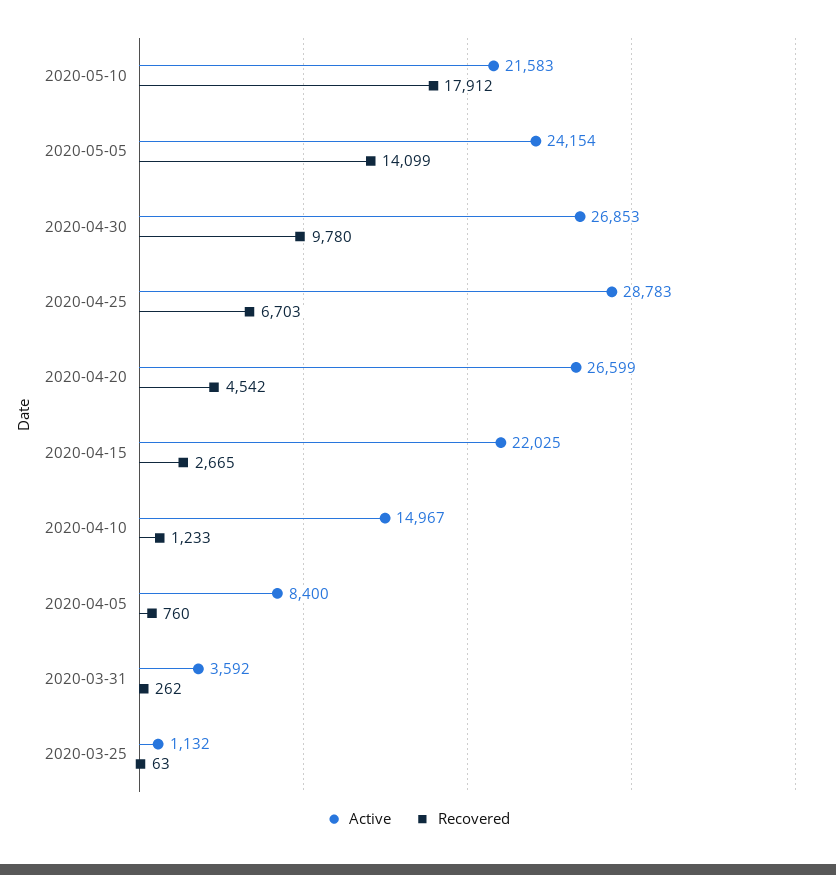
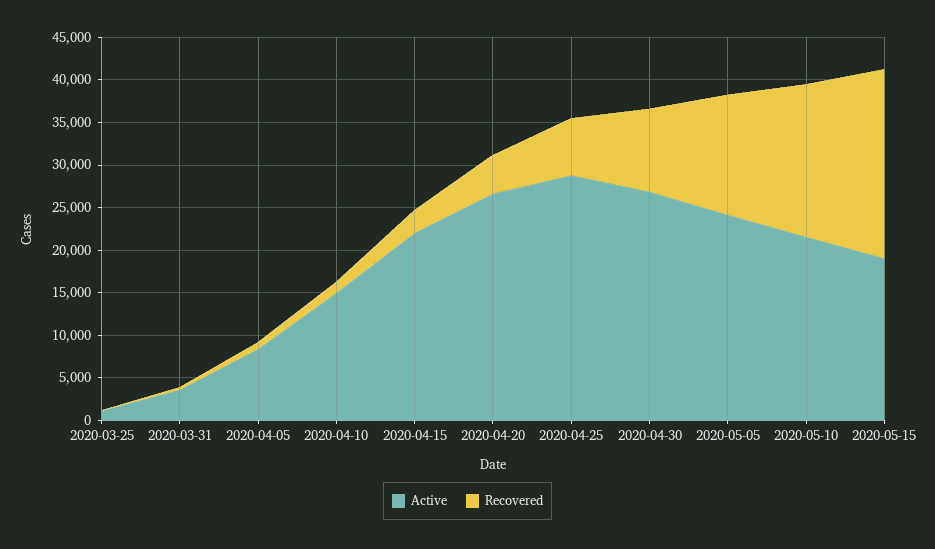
Active, 2020-05-15: none -> 19000
Recovered, 2020-05-15: none -> 22000

